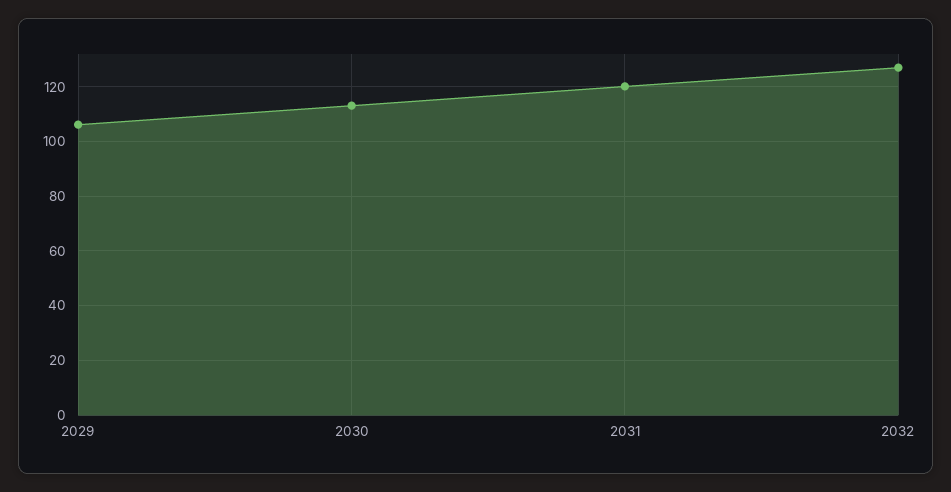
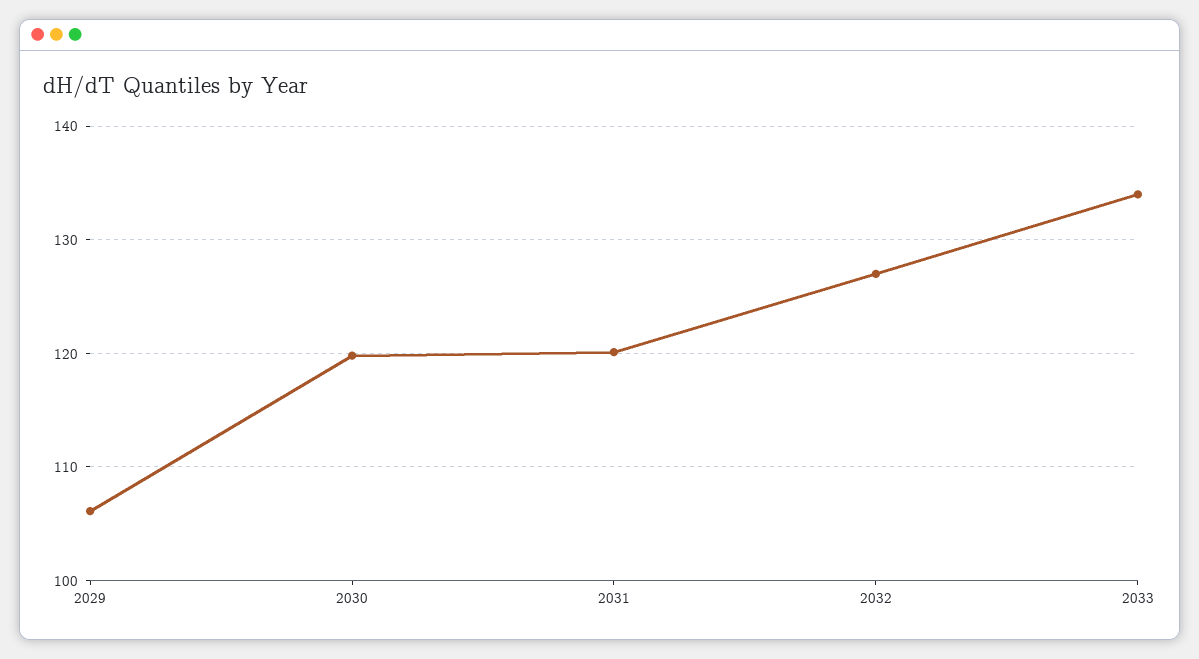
2030: 112.5 -> 120
2033: none -> 134

